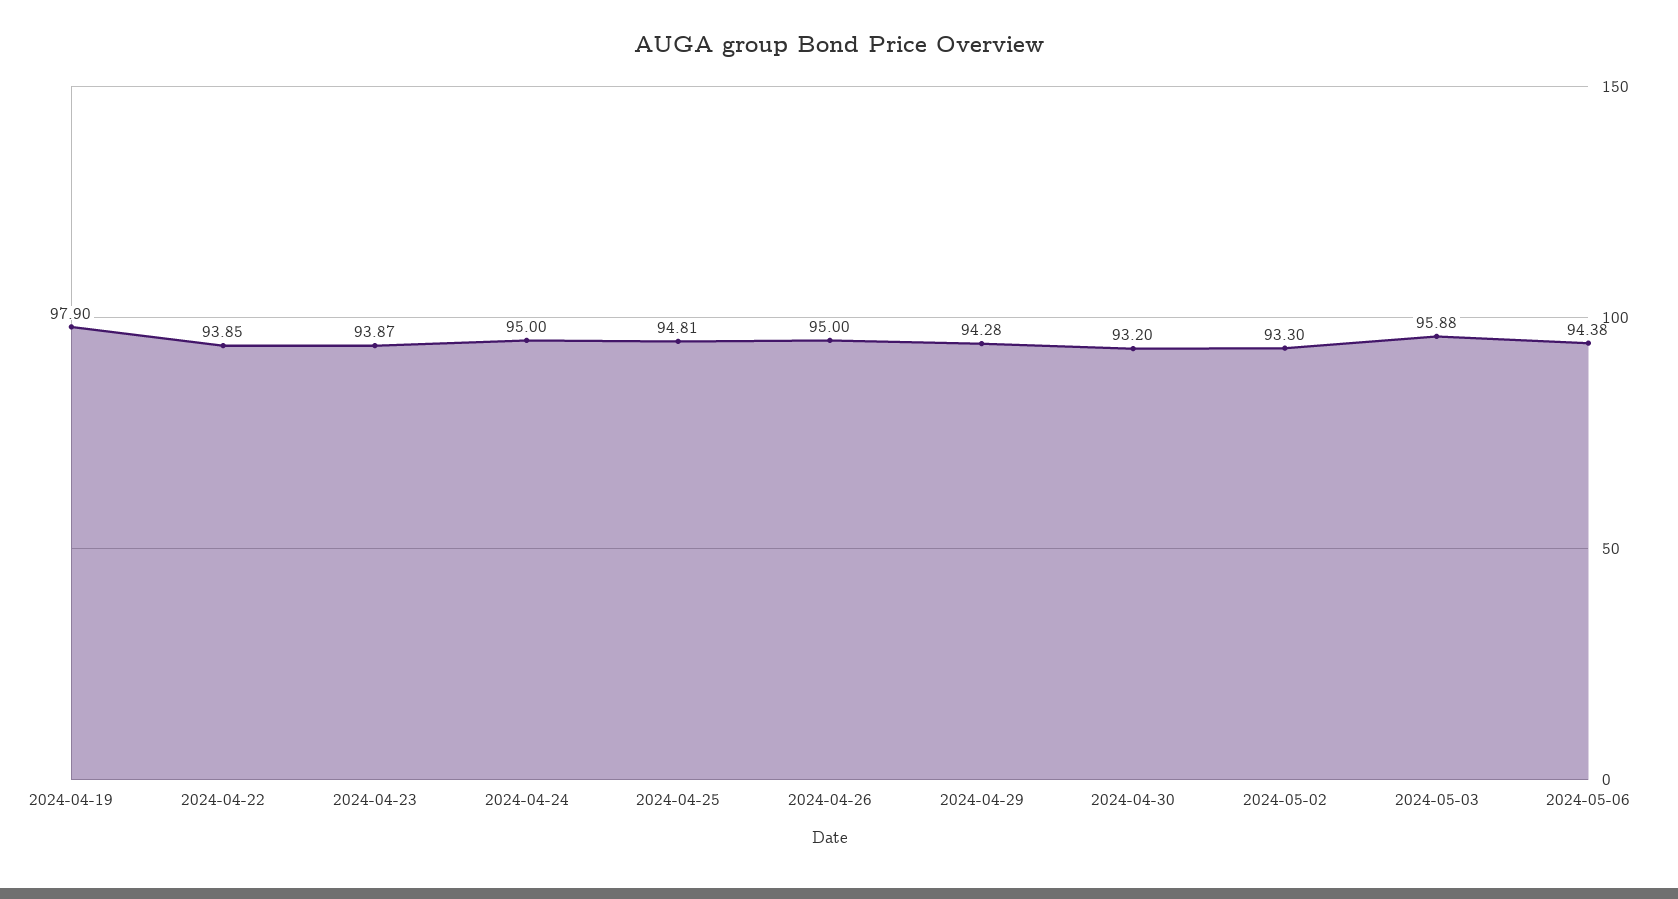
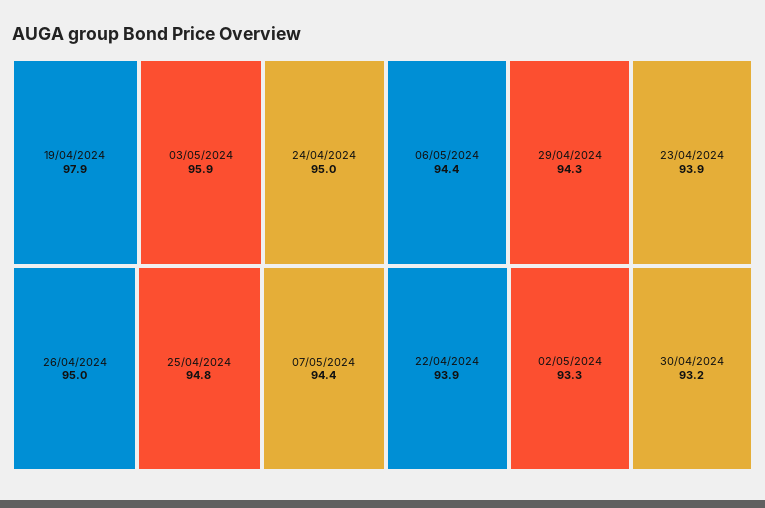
07/05/2024: none -> 94.4

